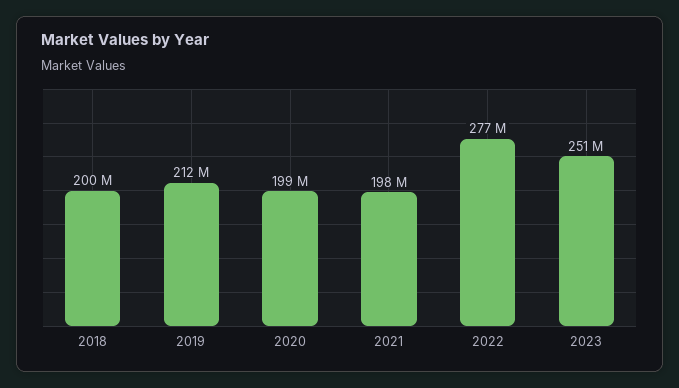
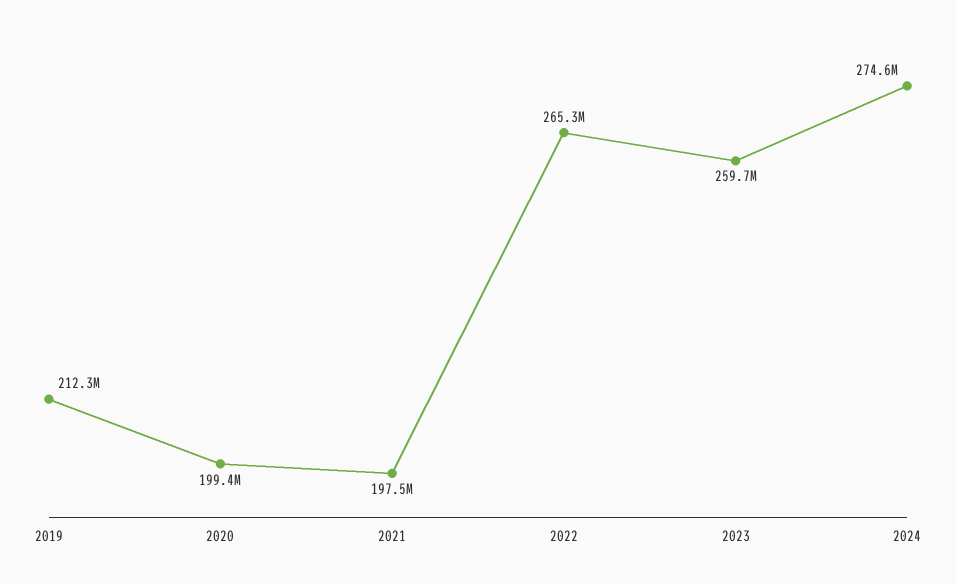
2018: 200000000 -> none
2022: 277000000 -> 265300000
2023: 251000000 -> 259700000
2024: none -> 274600000

